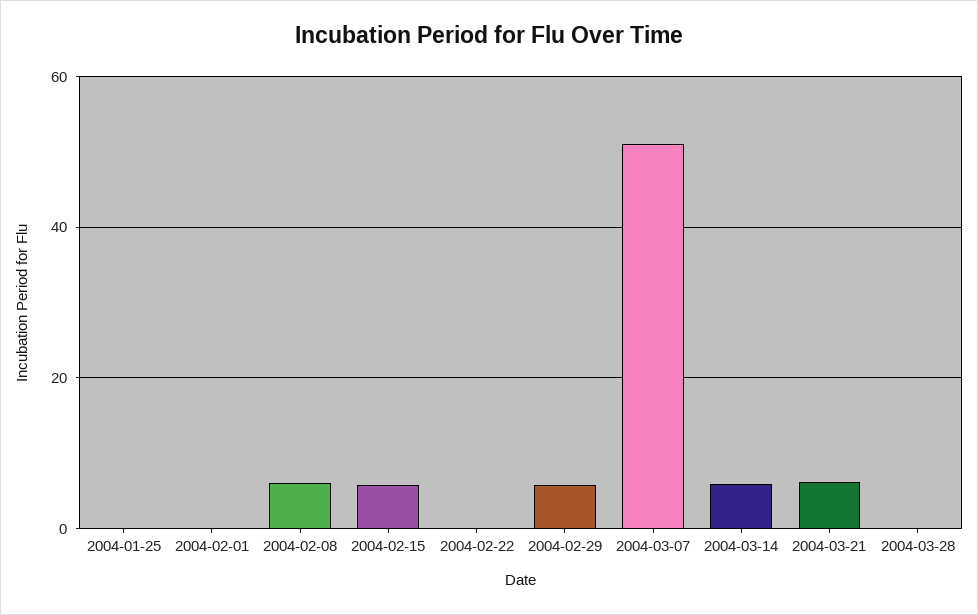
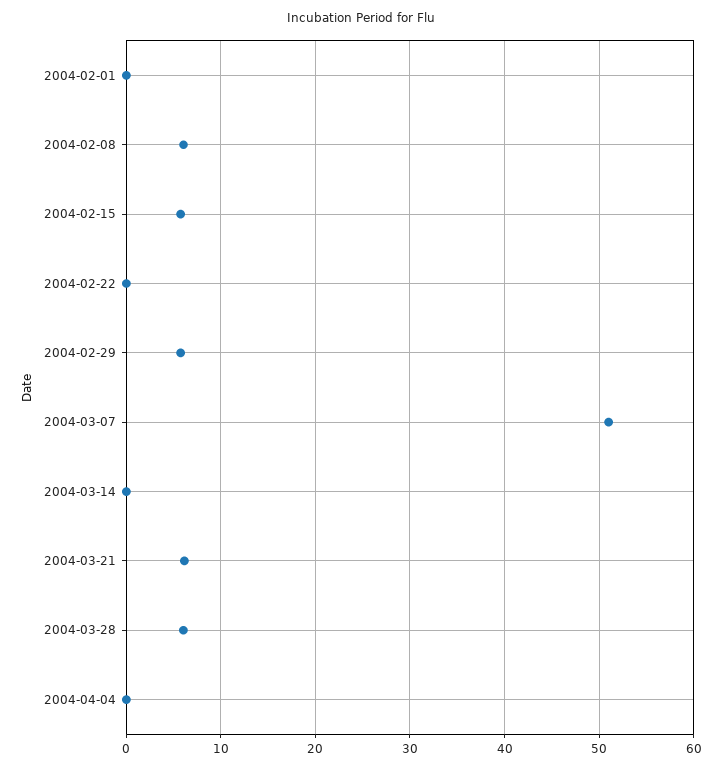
2004-01-25: 0 -> none
2004-03-14: 6 -> 0
2004-03-28: 0 -> 6
2004-04-04: none -> 0

